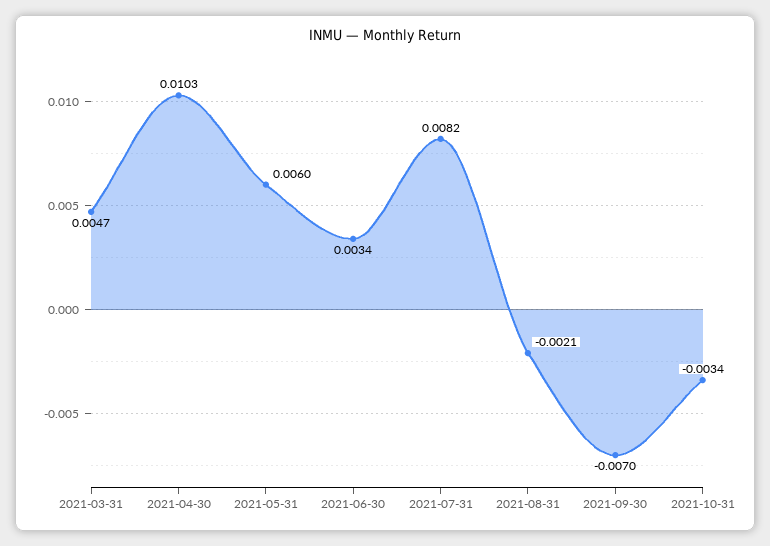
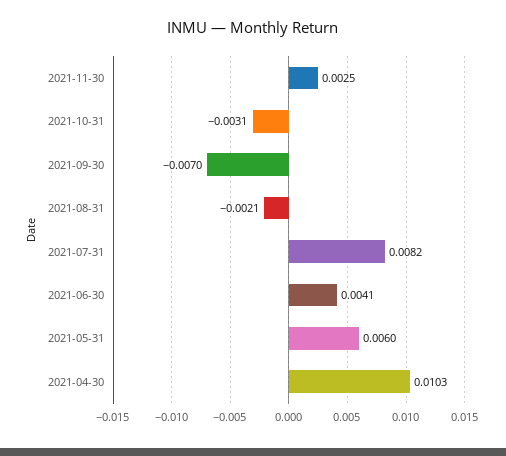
2021-03-31: 0.0047 -> none
2021-06-30: 0.0034 -> 0.0041
2021-10-31: -0.0034 -> -0.0031
2021-11-30: none -> 0.0025

